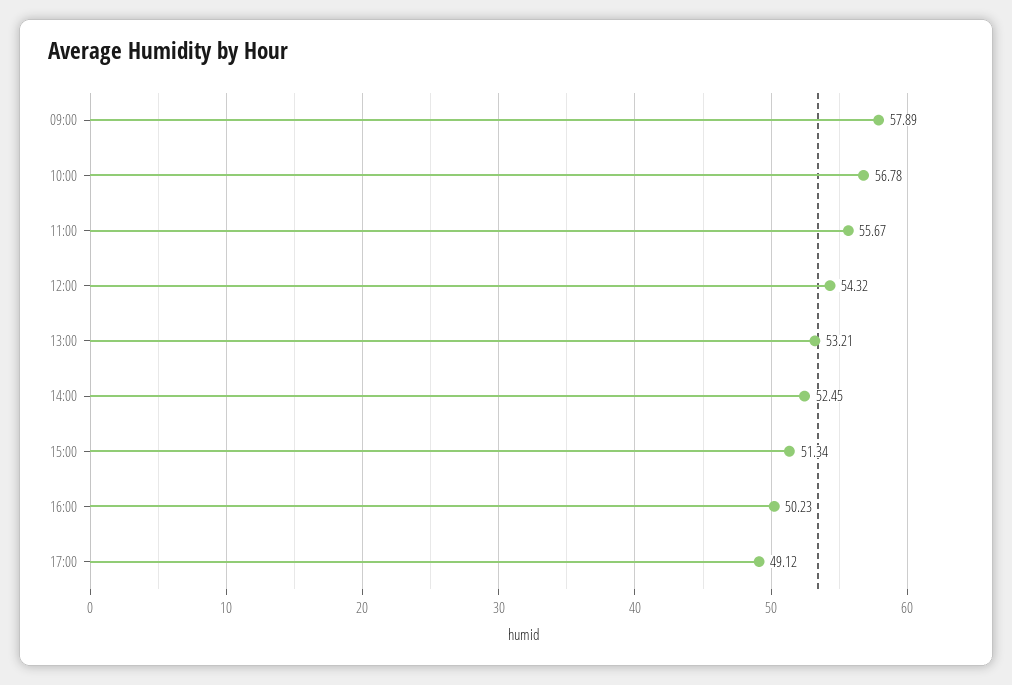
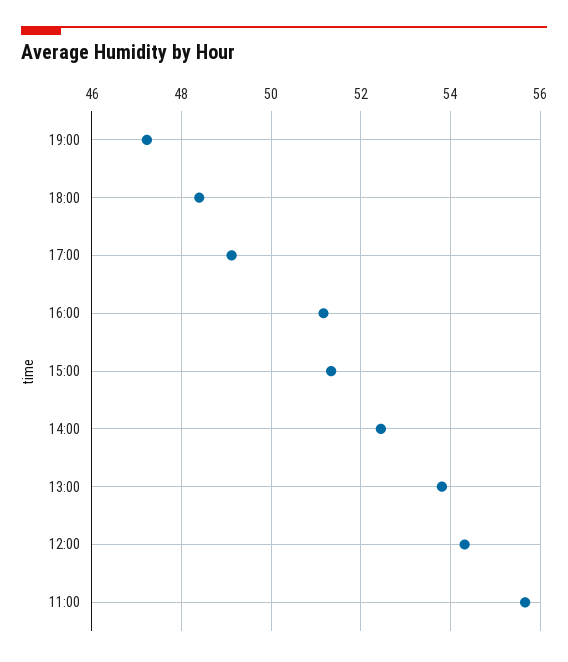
09:00: 57.89 -> none
10:00: 56.78 -> none
13:00: 53.21 -> 53.8
16:00: 50.23 -> 51.2
19:00: none -> 47.2
18:00: none -> 48.4

